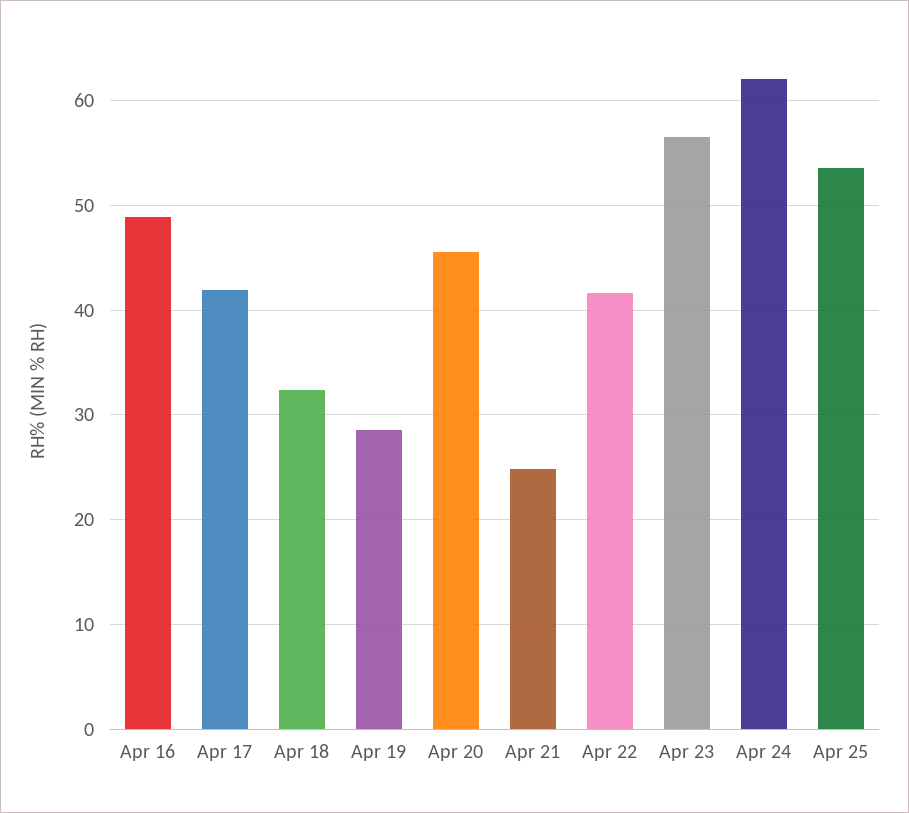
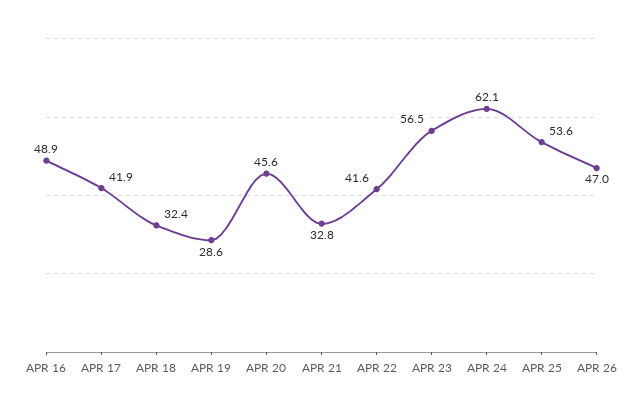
Apr 21: 25 -> 32.8
APR 26: none -> 47

